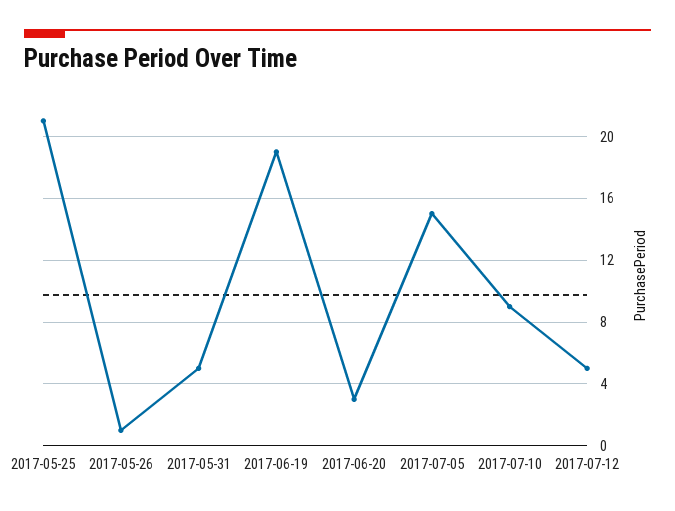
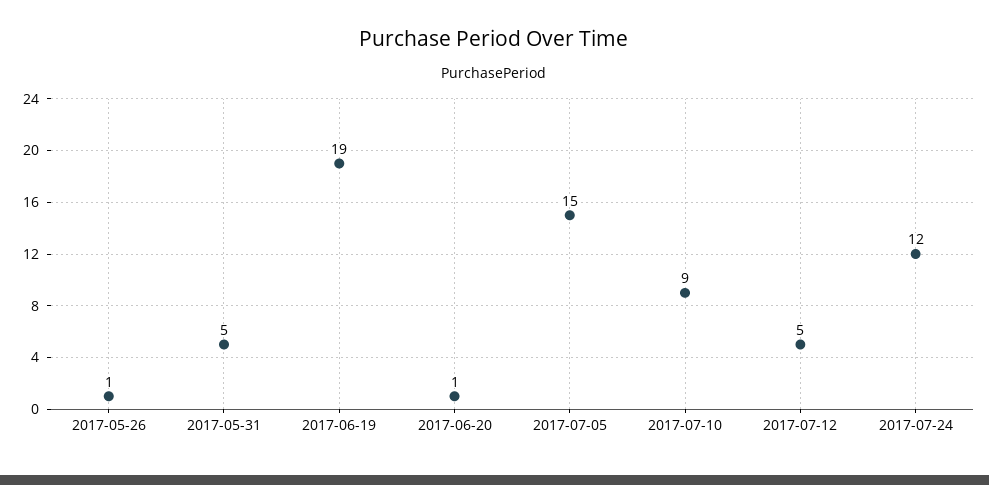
2017-05-25: 21 -> none
2017-06-20: 3 -> 1
2017-07-24: none -> 12

